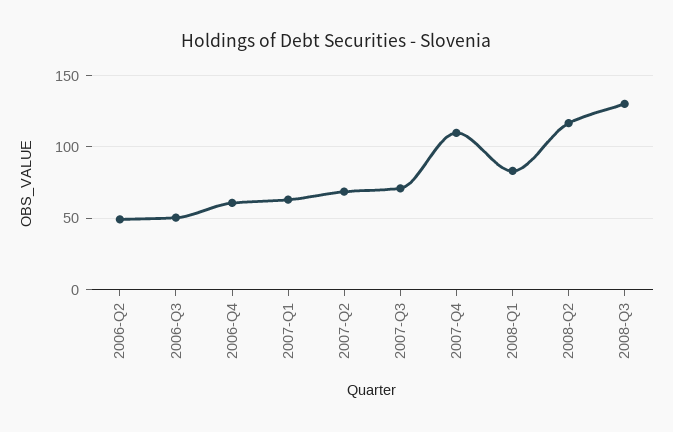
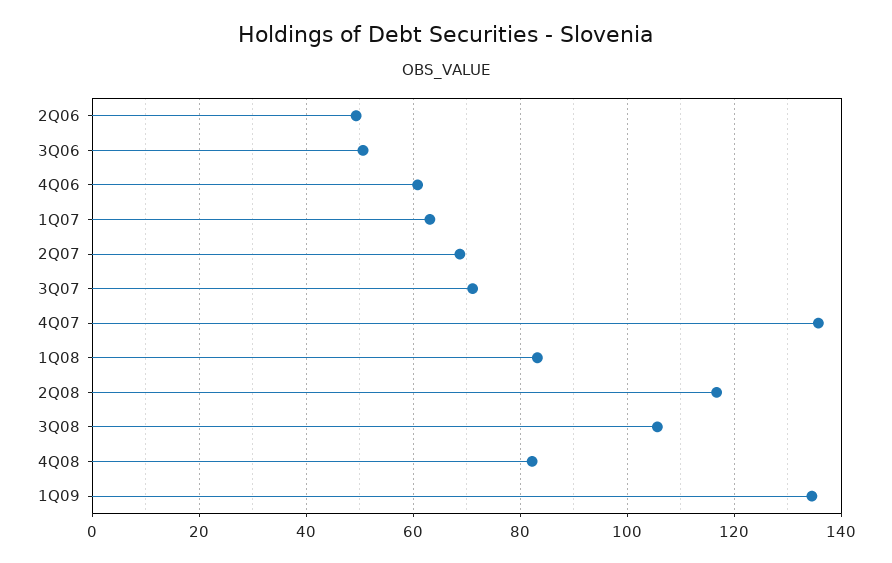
2007-Q4: 110 -> 136
2008-Q3: 130 -> 106
4Q08: none -> 82
1Q09: none -> 134

